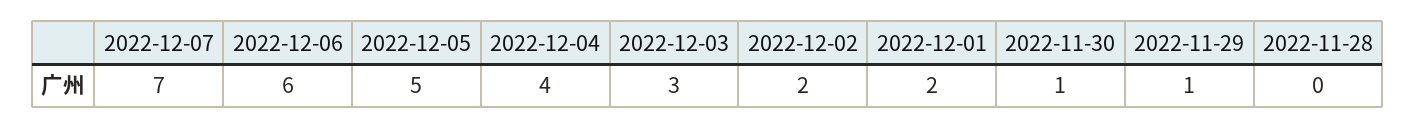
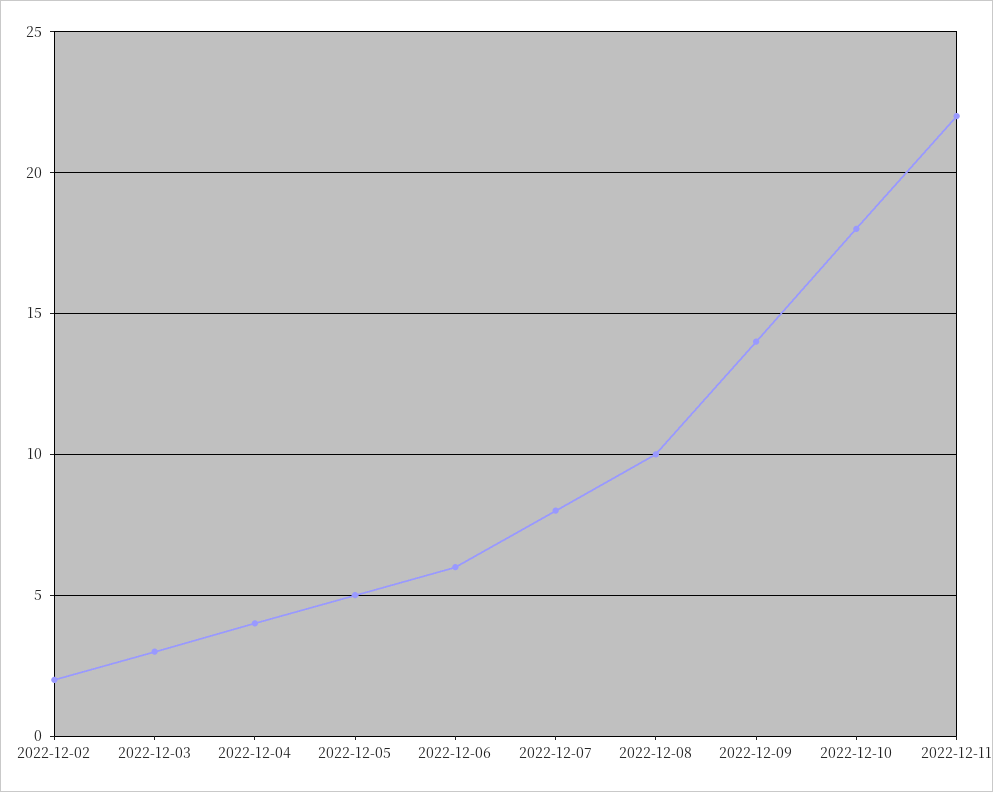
2022-12-07: 7 -> 8
2022-12-01: 2 -> none
2022-11-30: 1 -> none
2022-11-29: 1 -> none
2022-11-28: 0 -> none
2022-12-08: none -> 10
2022-12-09: none -> 14
2022-12-10: none -> 18
2022-12-11: none -> 22

